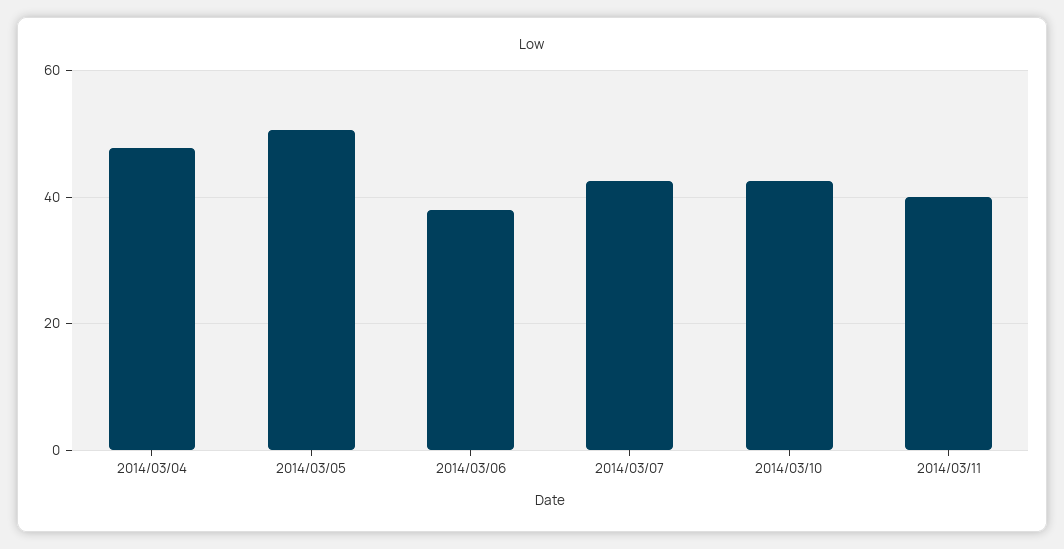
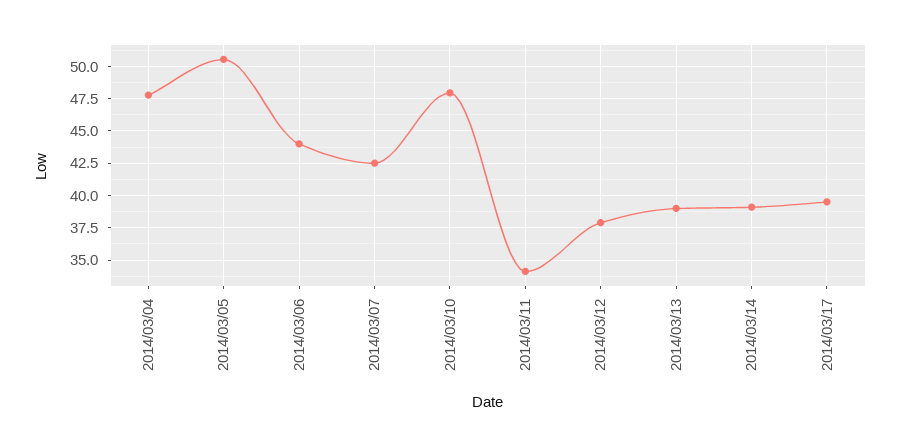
2014/03/06: 38 -> 44
2014/03/10: 42 -> 48
2014/03/11: 40 -> 34
2014/03/12: none -> 38
2014/03/13: none -> 39
2014/03/14: none -> 39
2014/03/17: none -> 39.5

